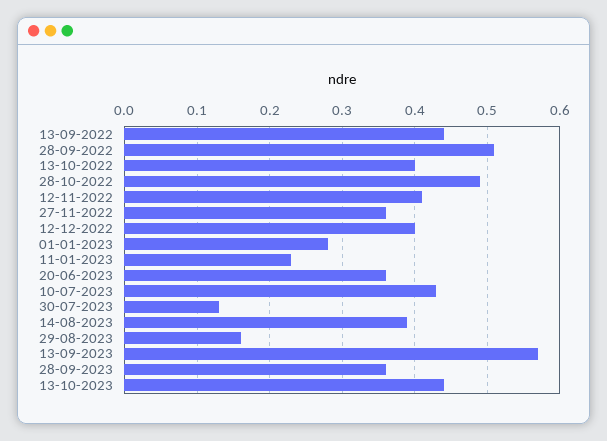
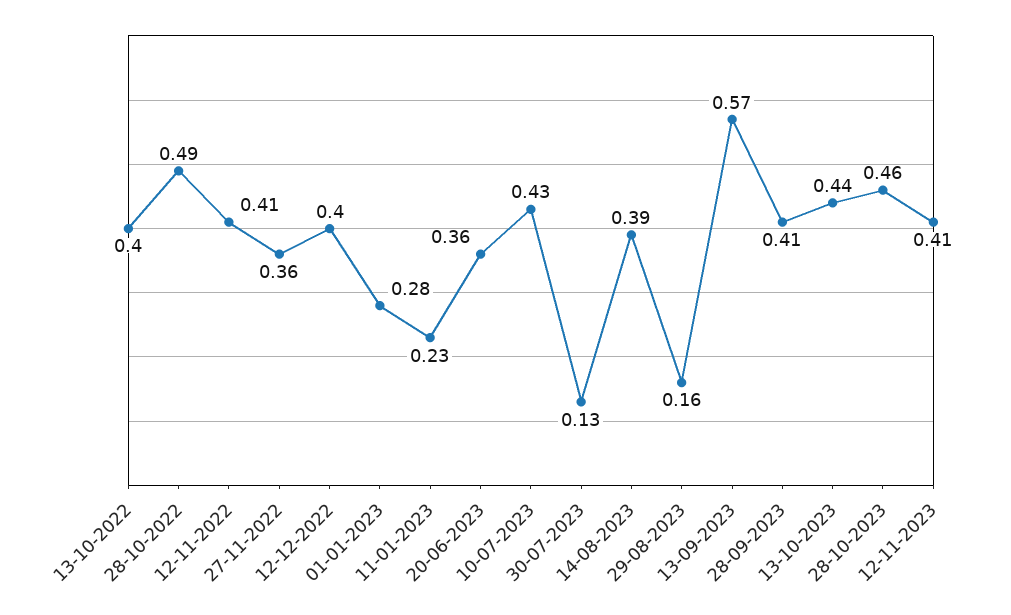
13-09-2022: 0.44 -> none
28-09-2022: 0.51 -> none
28-09-2023: 0.36 -> 0.41
28-10-2023: none -> 0.46
12-11-2023: none -> 0.41

